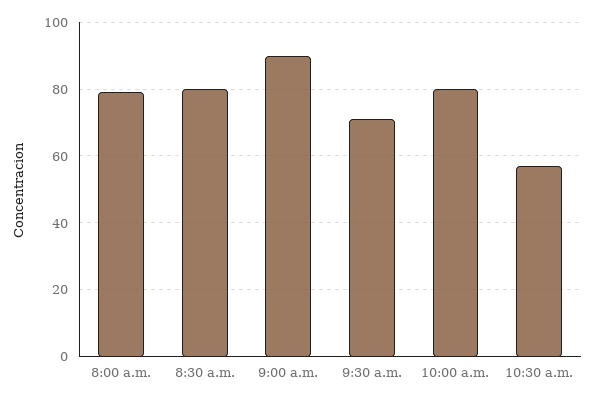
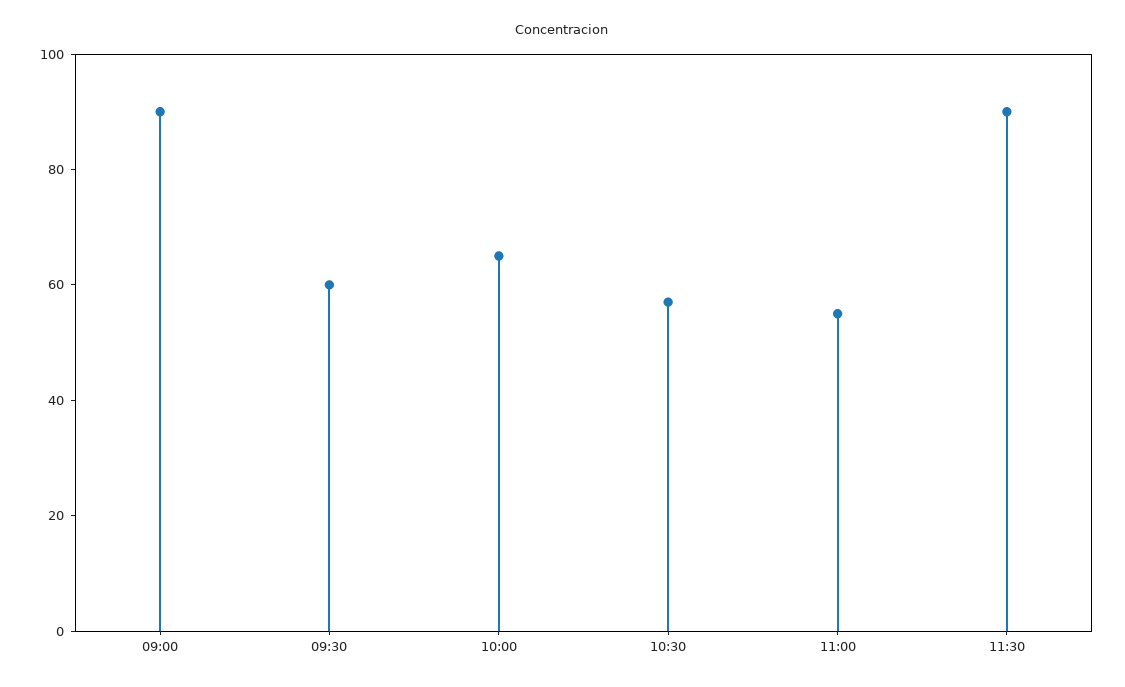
8:00 a.m.: 80 -> none
8:30 a.m.: 80 -> none
9:30 a.m.: 70 -> 60
10:00 a.m.: 80 -> 65
11:00: none -> 55
11:30: none -> 90

